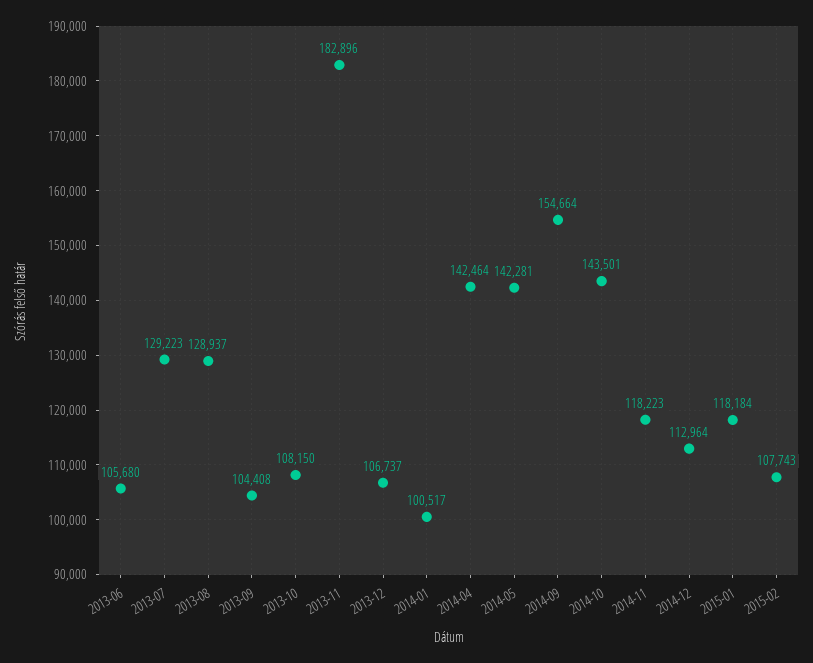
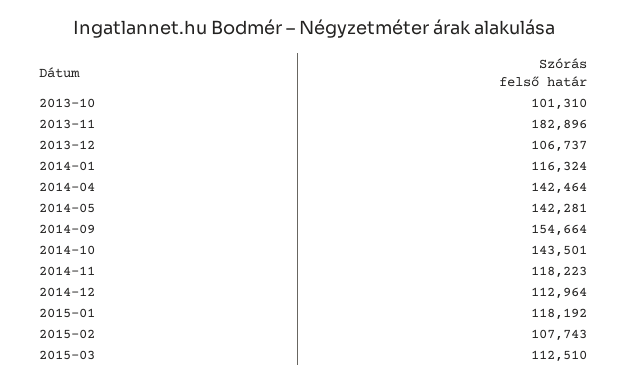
2013-06: 105680 -> none
2013-07: 129223 -> none
2013-08: 128937 -> none
2013-09: 104408 -> none
2013-10: 108150 -> 101310
2014-01: 100517 -> 116324
2015-01: 118184 -> 118192
2015-03: none -> 112510

